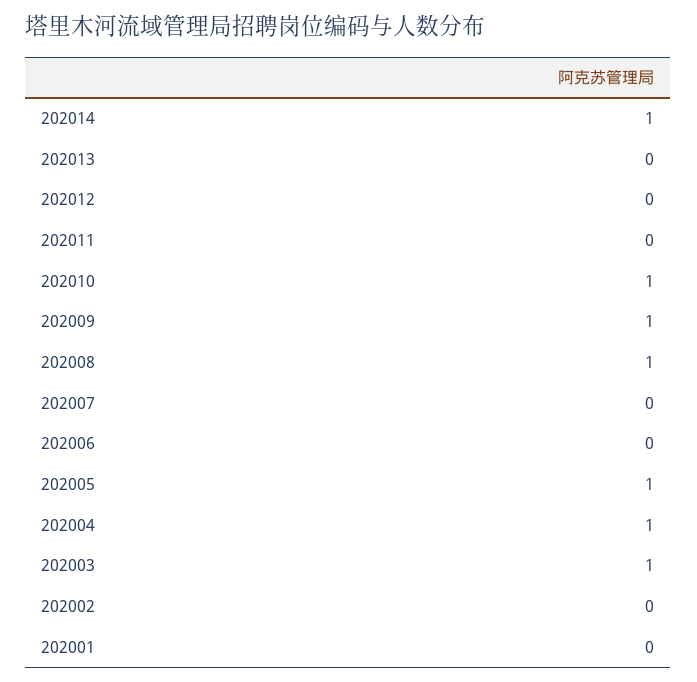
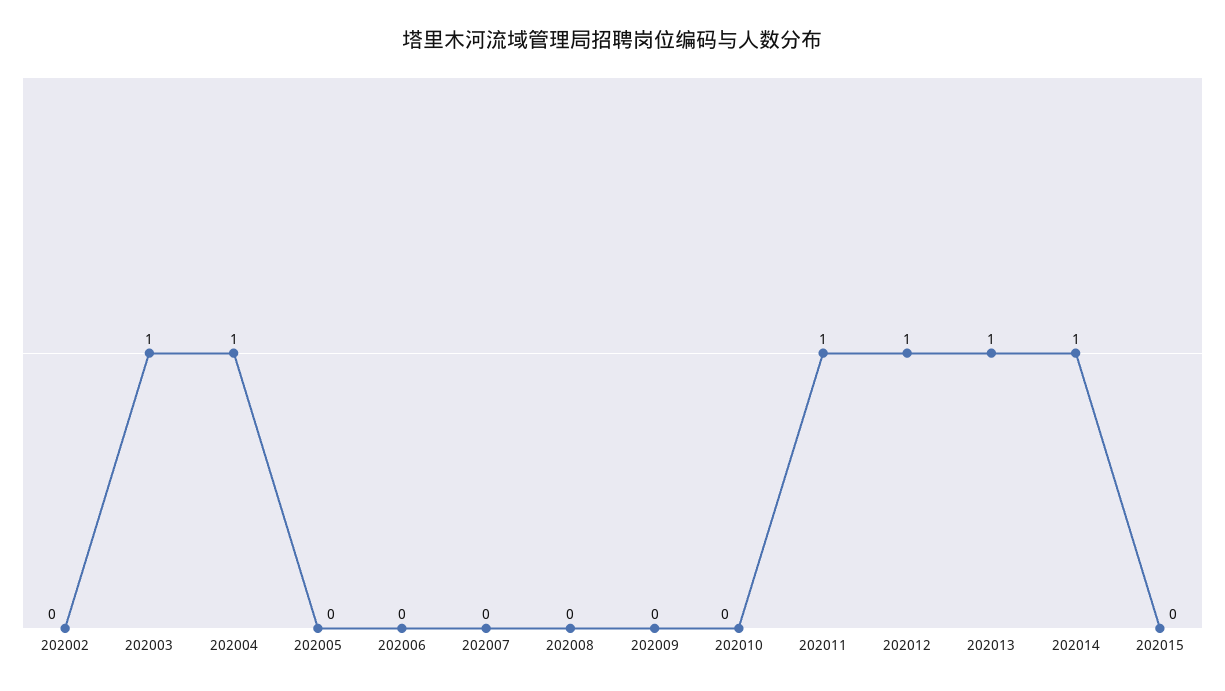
202013: 0 -> 1
202012: 0 -> 1
202011: 0 -> 1
202010: 1 -> 0
202009: 1 -> 0
202008: 1 -> 0
202005: 1 -> 0
202001: 0 -> none
202015: none -> 0

